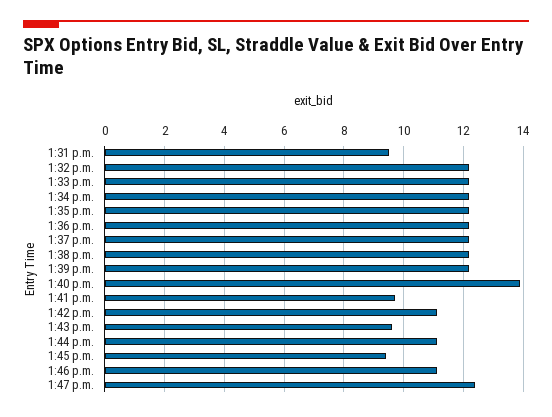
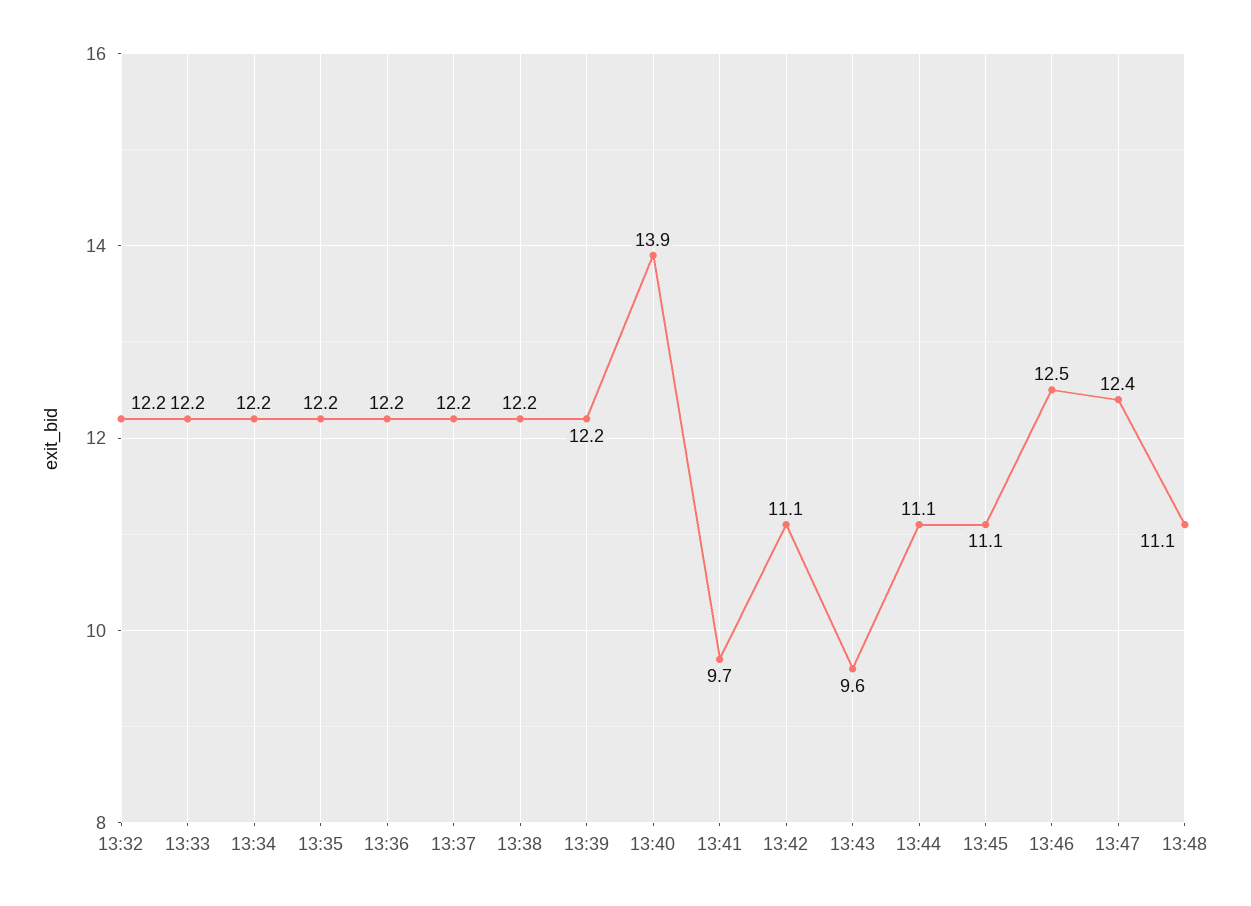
1:31 p.m.: 9.5 -> none
1:45 p.m.: 9.5 -> 11.1
1:46 p.m.: 11 -> 12.5
13:48: none -> 11.1

